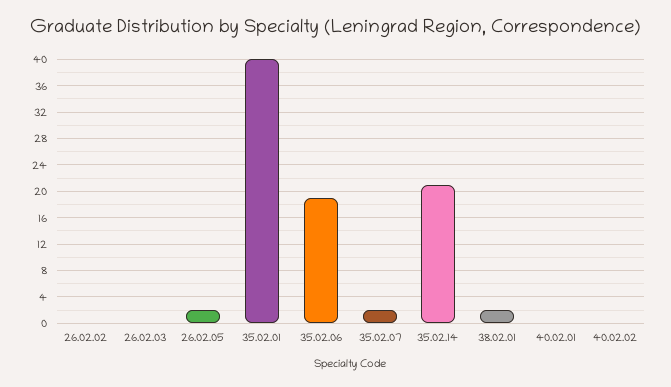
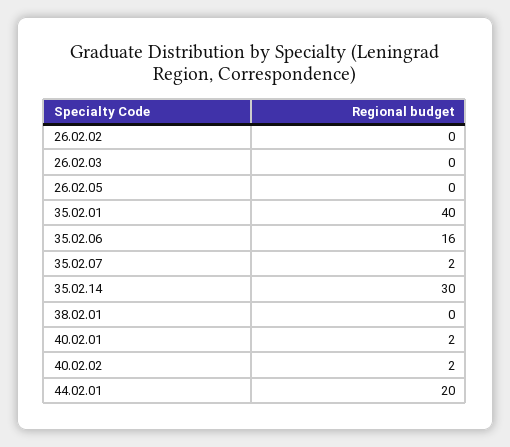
26.02.05: 2 -> 0
35.02.06: 19 -> 16
35.02.14: 21 -> 30
38.02.01: 2 -> 0
40.02.01: 0 -> 2
40.02.02: 0 -> 2
44.02.01: none -> 20

